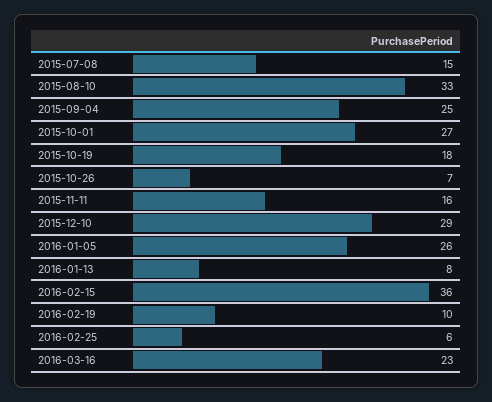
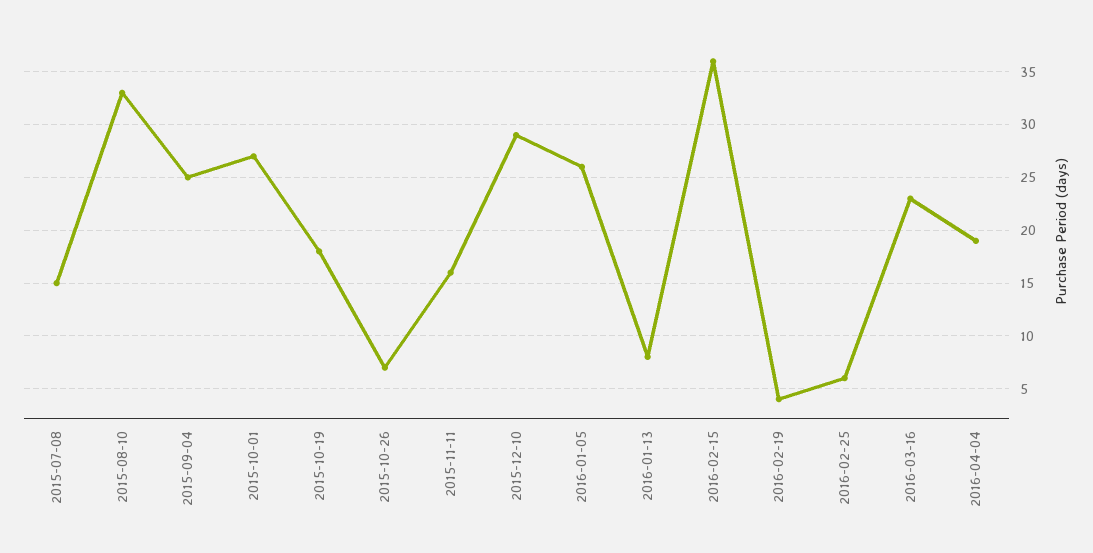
2016-02-19: 10 -> 4
2016-04-04: none -> 19

